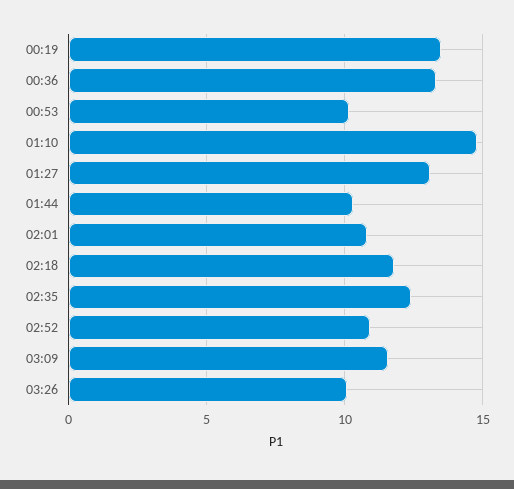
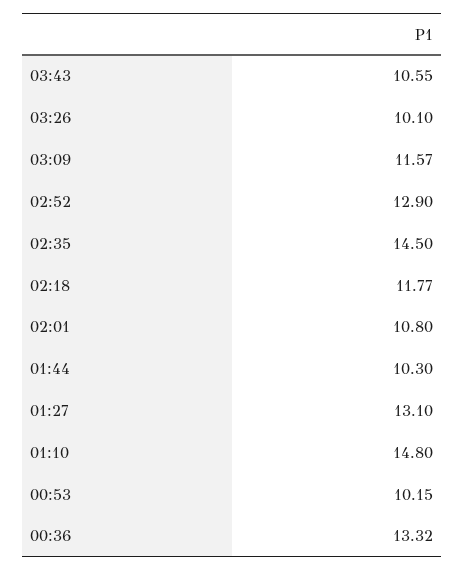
00:19: 13.5 -> none
02:35: 12.5 -> 14.5
02:52: 11 -> 12.9
03:43: none -> 10.55

